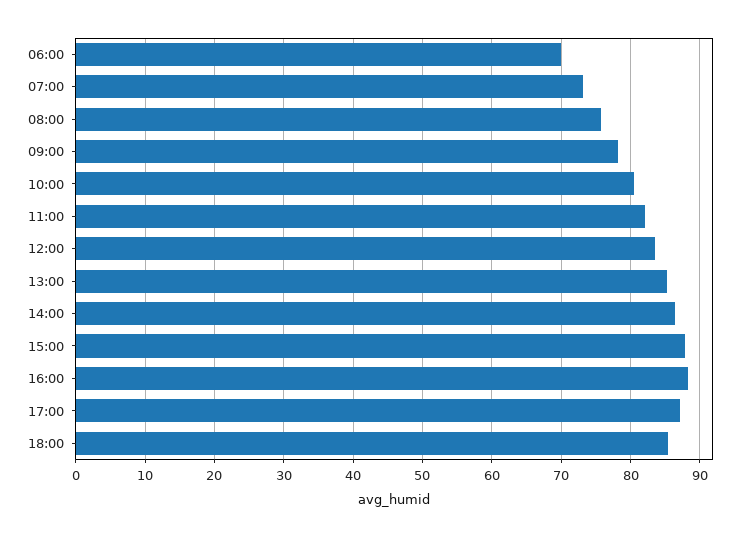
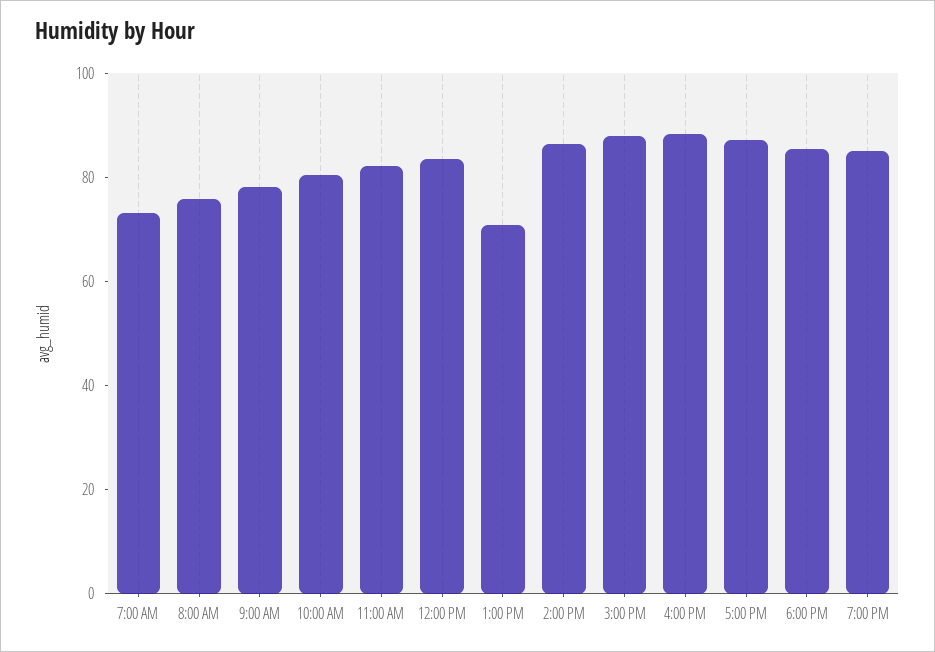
06:00: 70 -> none
13:00: 85 -> 70
7:00 PM: none -> 85

